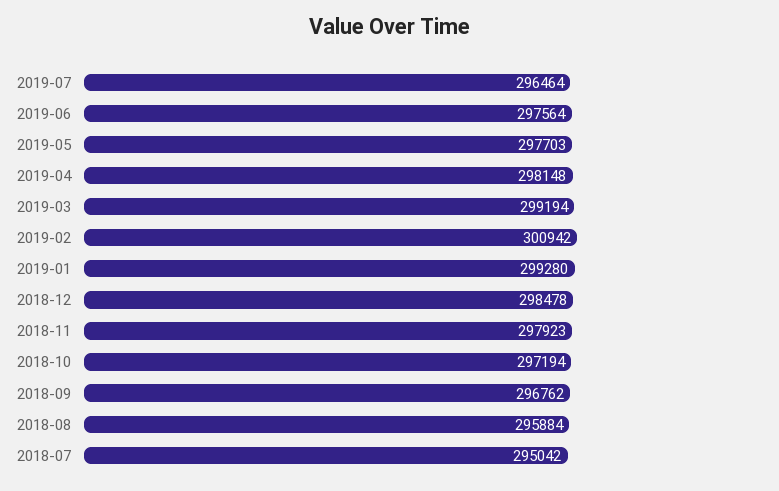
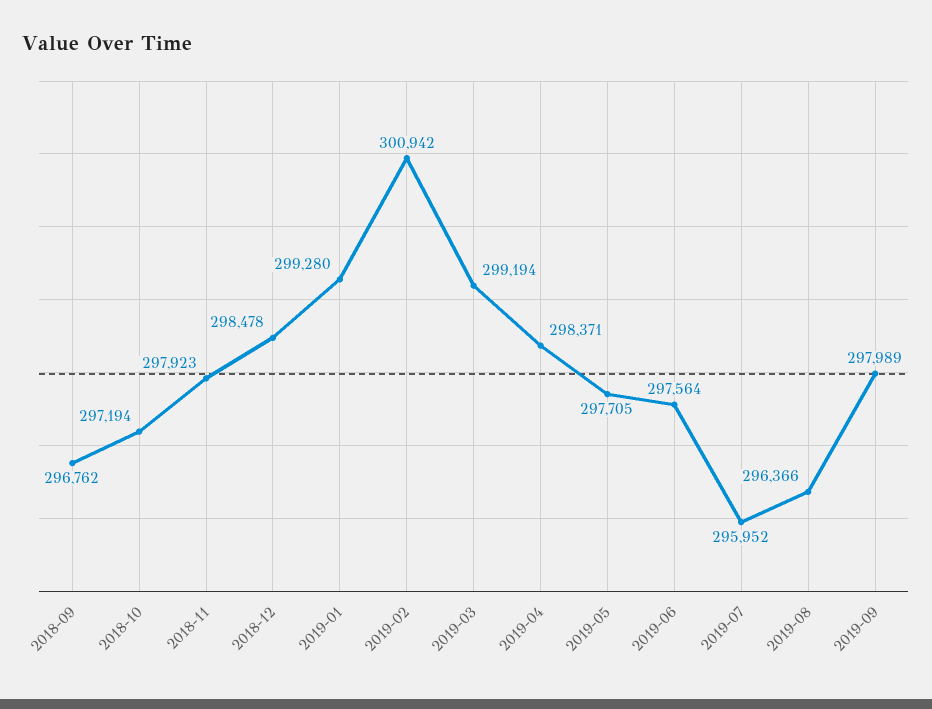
2019-07: 296464 -> 295952
2019-05: 297703 -> 297705
2019-04: 298148 -> 298371
2018-08: 295884 -> none
2018-07: 295042 -> none
2019-08: none -> 296366
2019-09: none -> 297989

